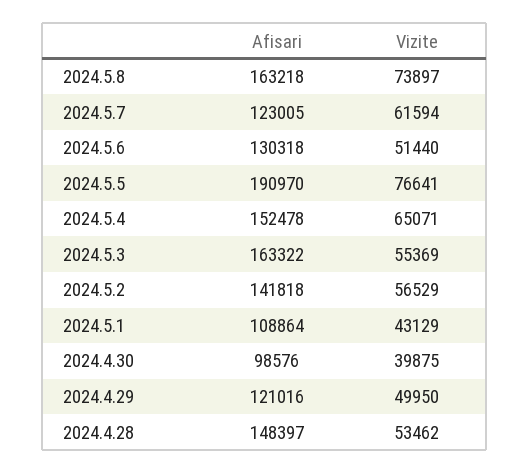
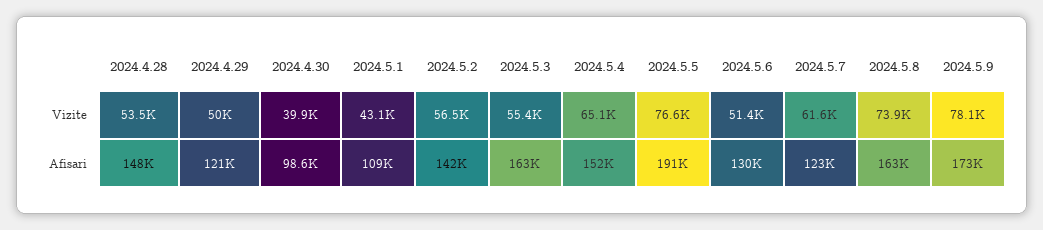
Vizite, 2024.5.9: none -> 78100
Afisari, 2024.5.9: none -> 173000

